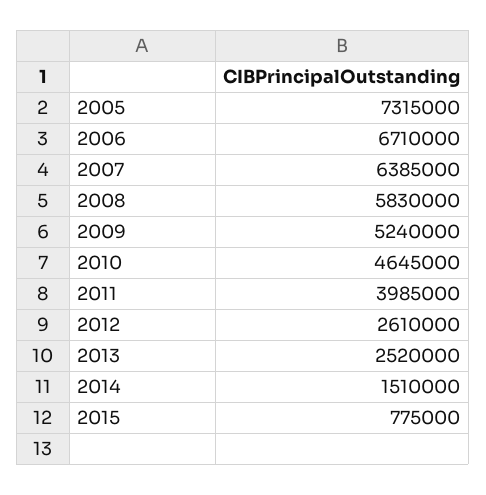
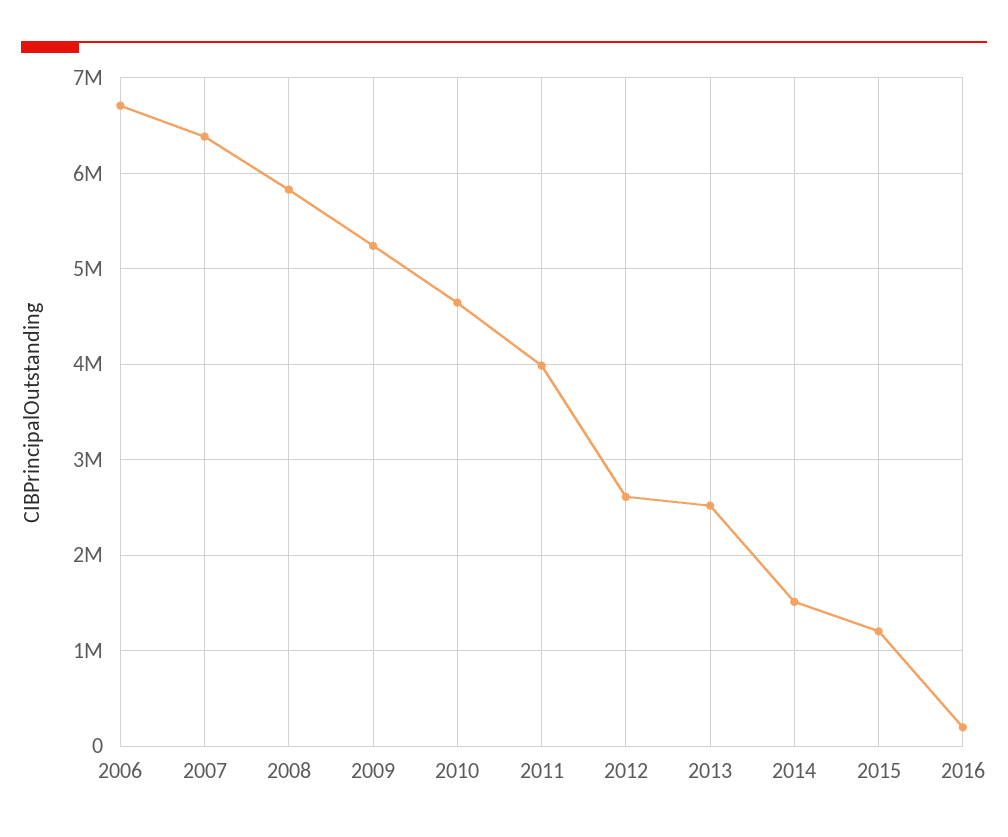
2005: 7315000 -> none
2015: 775000 -> 1200000
2016: none -> 200000

